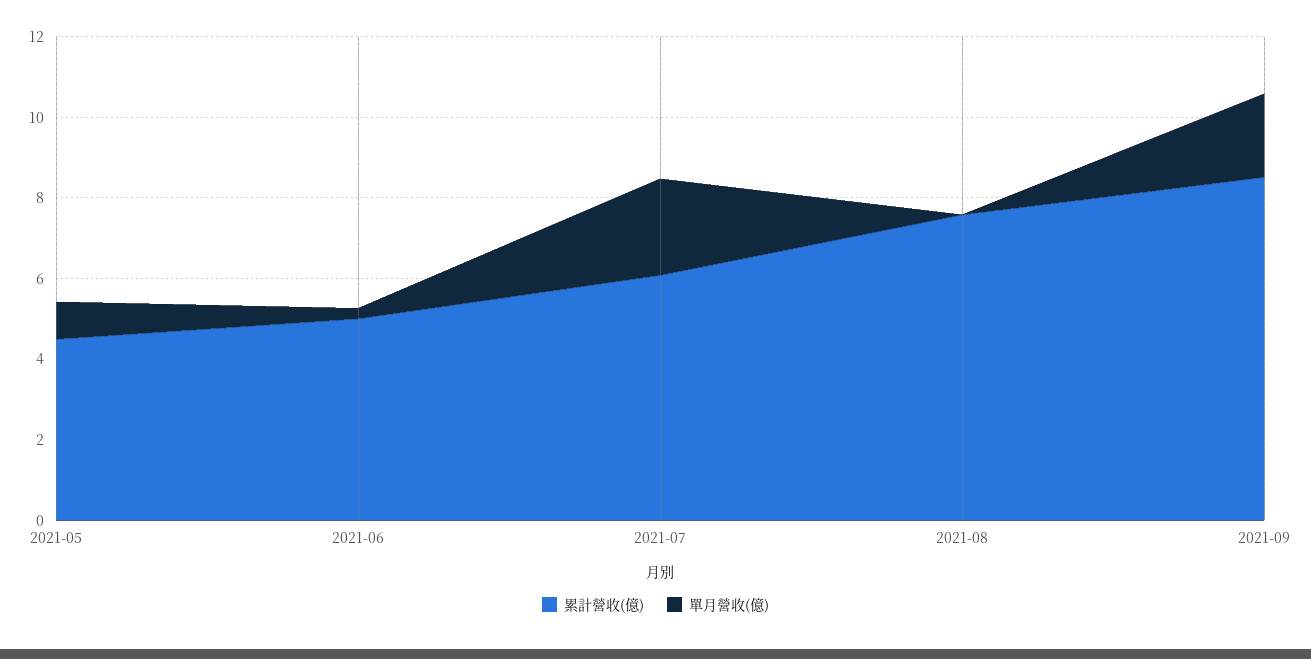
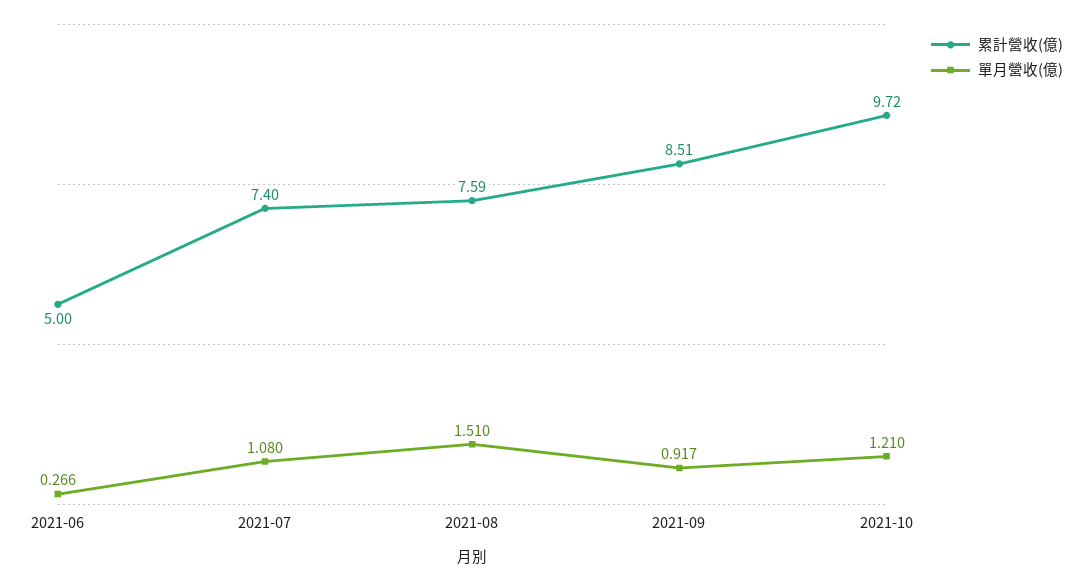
累計營收(億), 2021-05: 4.5 -> none
單月營收(億), 2021-05: 1 -> none
累計營收(億), 2021-07: 6 -> 7.4
單月營收(億), 2021-07: 2.5 -> 1.08
單月營收(億), 2021-08: 0 -> 1.51
單月營收(億), 2021-09: 2 -> 0.917
累計營收(億), 2021-10: none -> 9.72
單月營收(億), 2021-10: none -> 1.21

